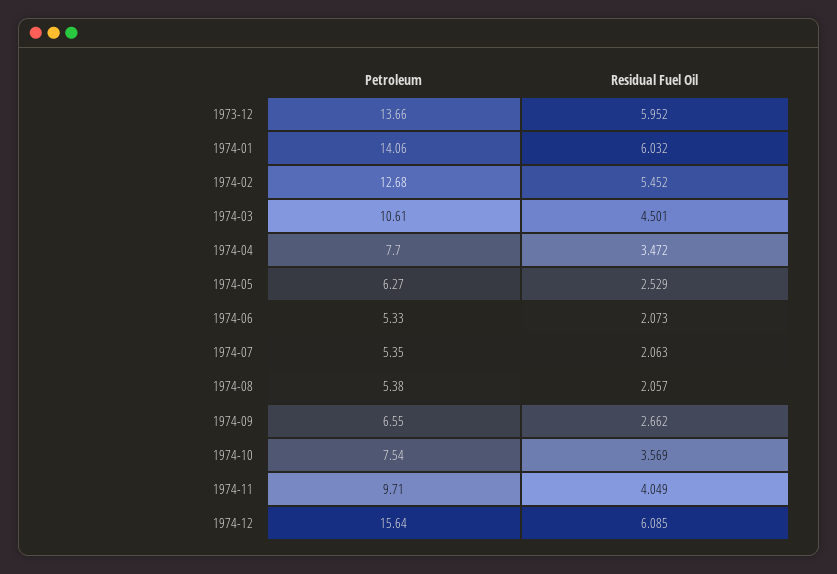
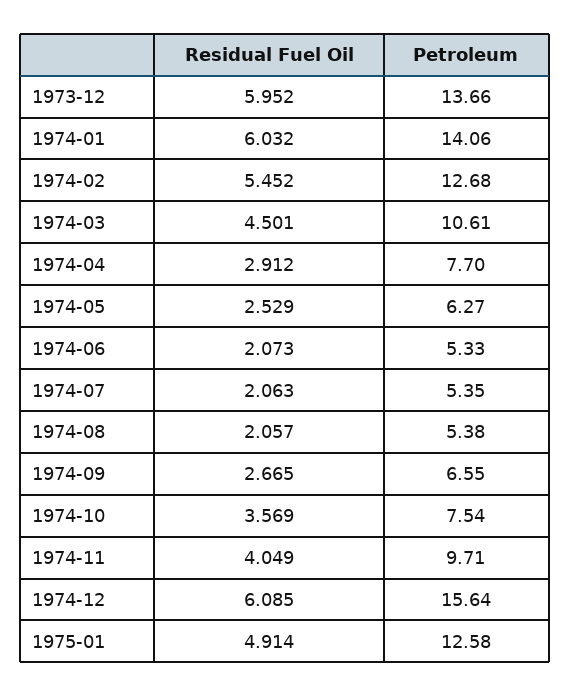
Residual Fuel Oil, 1974-04: 3.472 -> 2.912
Residual Fuel Oil, 1974-09: 2.662 -> 2.665
Residual Fuel Oil, 1975-01: none -> 4.914
Petroleum, 1975-01: none -> 12.58

